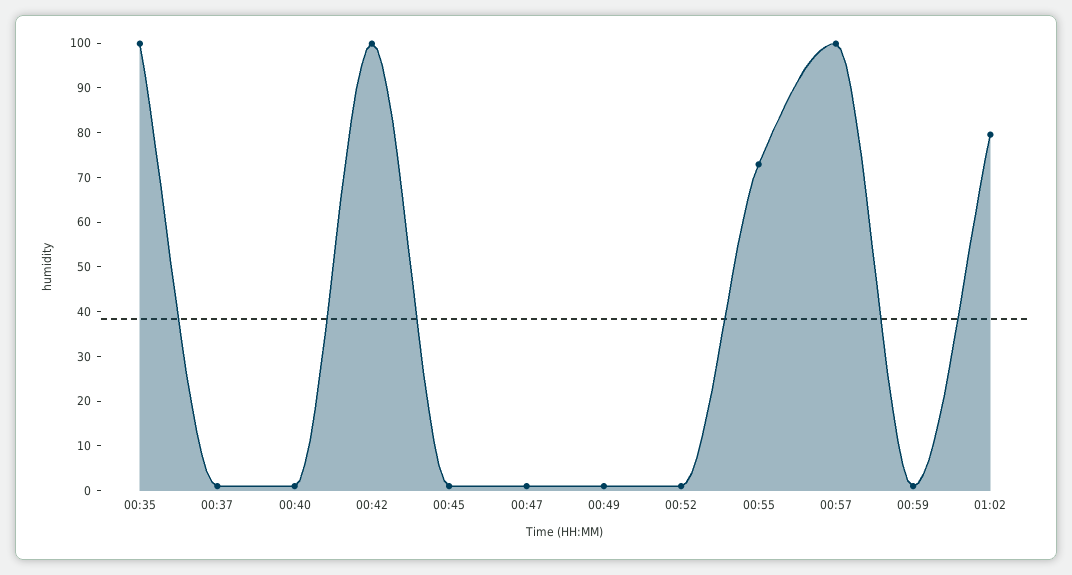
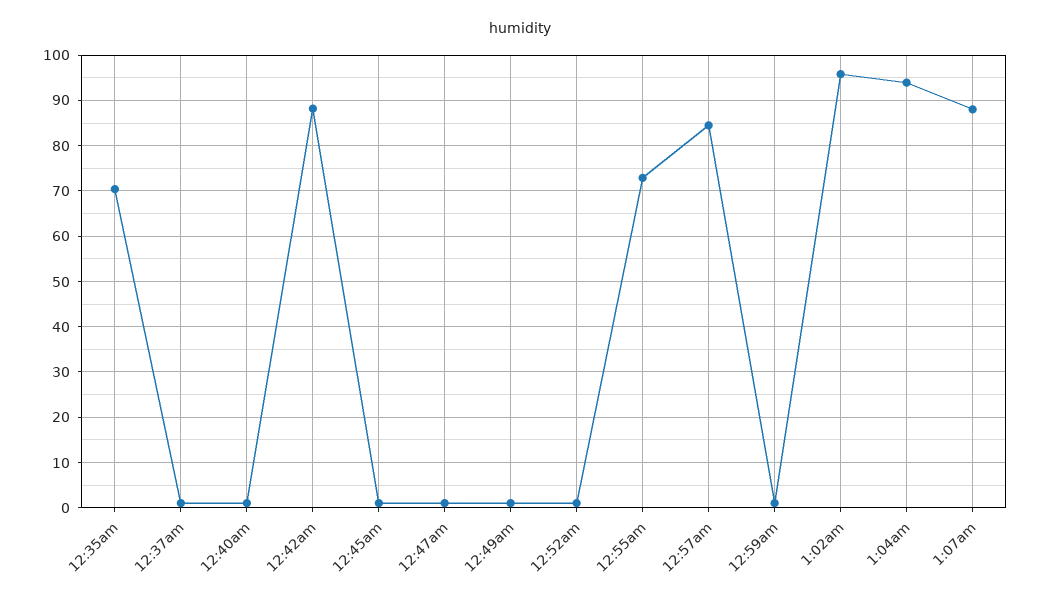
00:35: 100 -> 70
00:42: 100 -> 88
00:57: 100 -> 84
01:02: 80 -> 96
1:04am: none -> 94
1:07am: none -> 88

